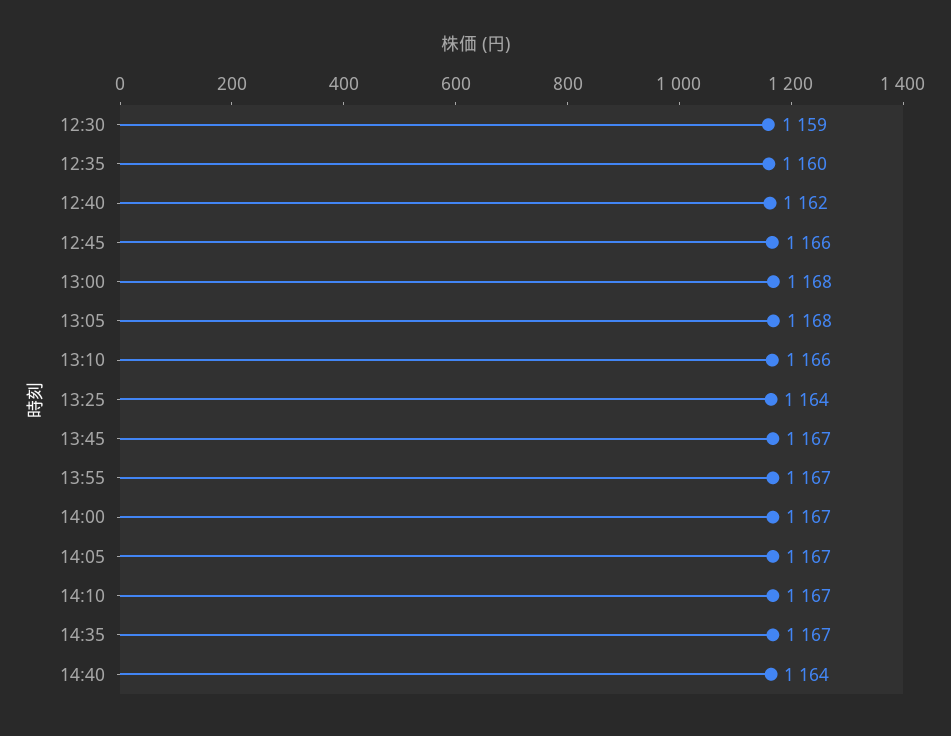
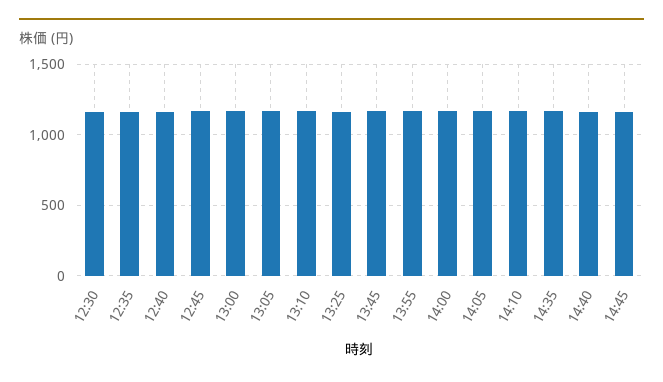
14:45: none -> 1150

